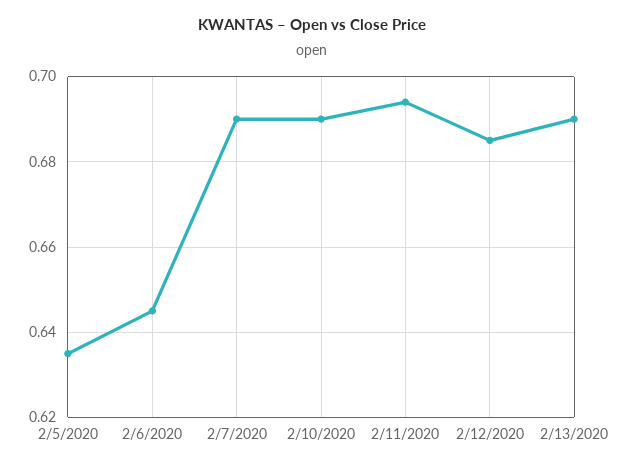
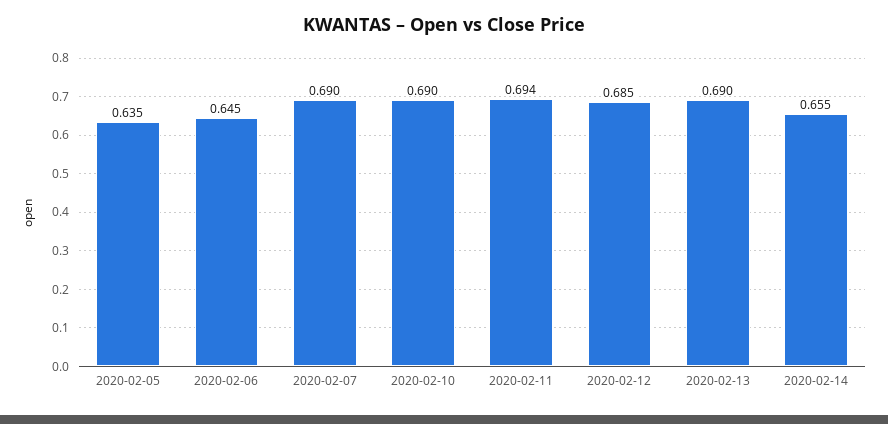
2020-02-14: none -> 0.655

